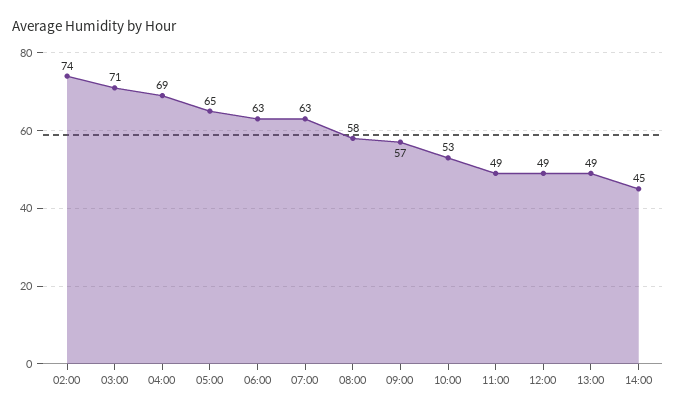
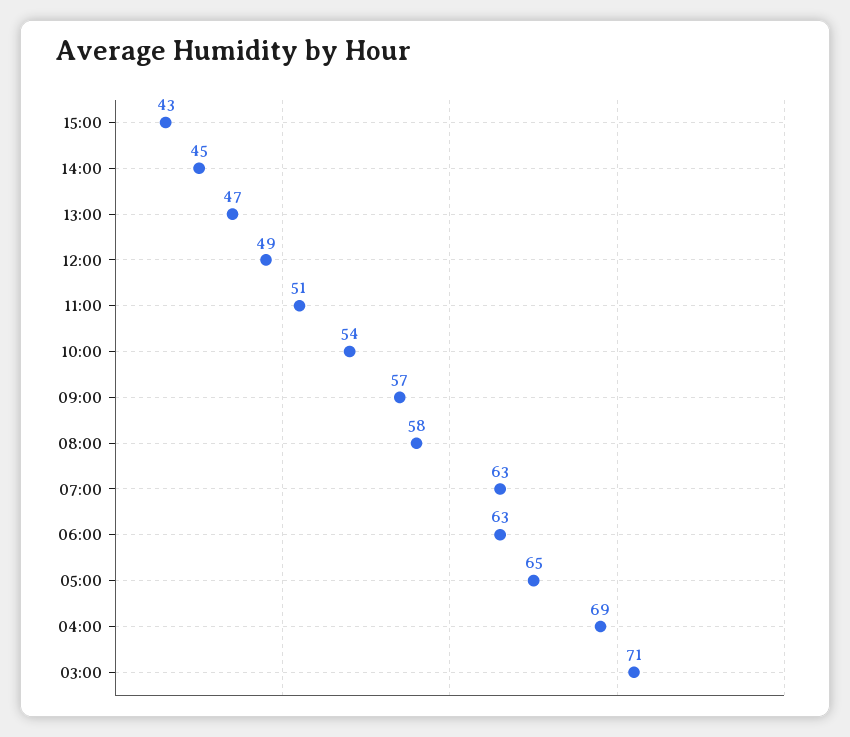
02:00: 74 -> none
10:00: 53 -> 54
11:00: 49 -> 51
13:00: 49 -> 47
15:00: none -> 43

